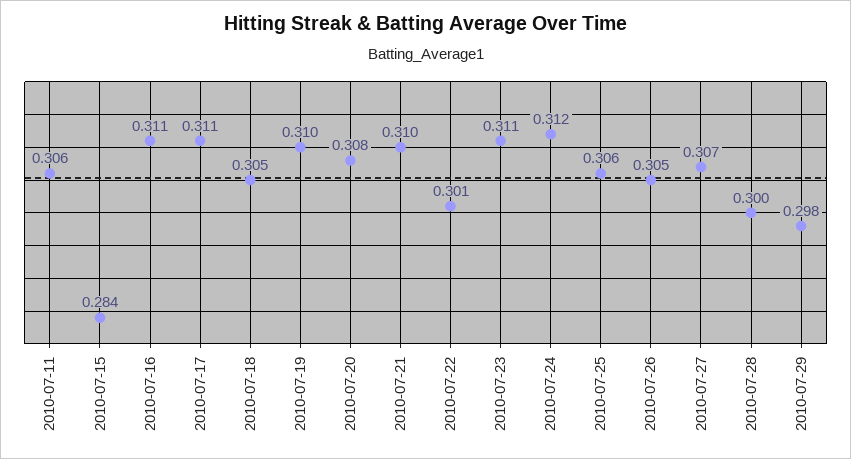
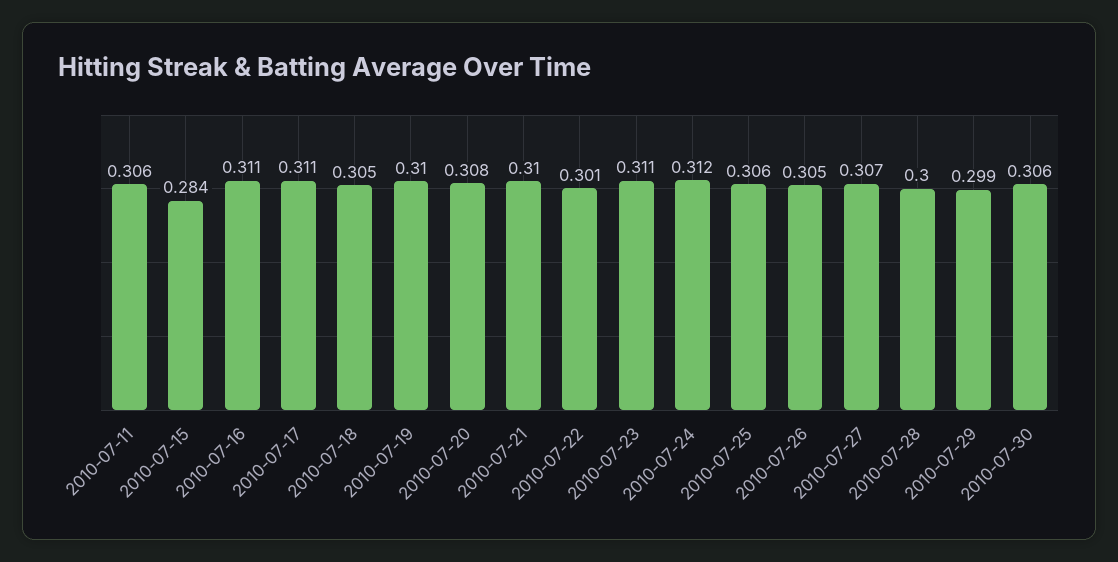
2010-07-29: 0.298 -> 0.299
2010-07-30: none -> 0.306

